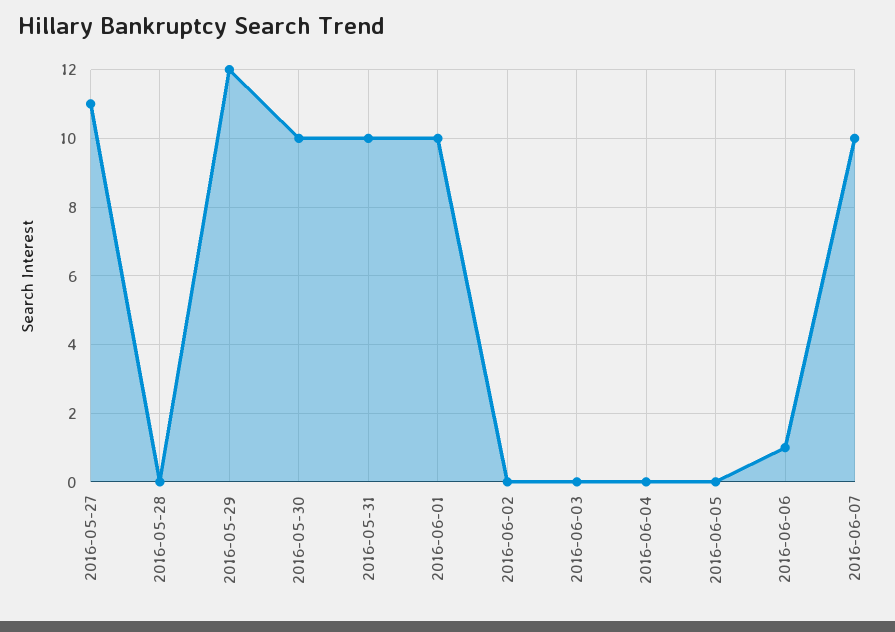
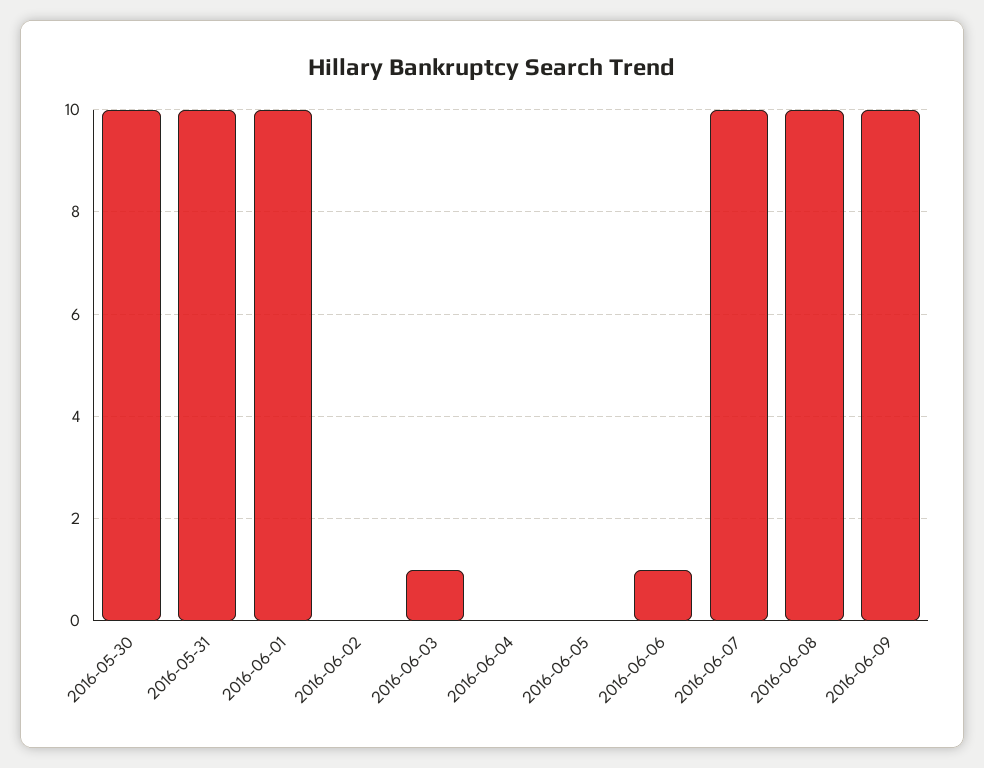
2016-05-27: 11 -> none
2016-05-28: 0 -> none
2016-05-29: 12 -> none
2016-06-03: 0 -> 1
2016-06-08: none -> 10
2016-06-09: none -> 10

